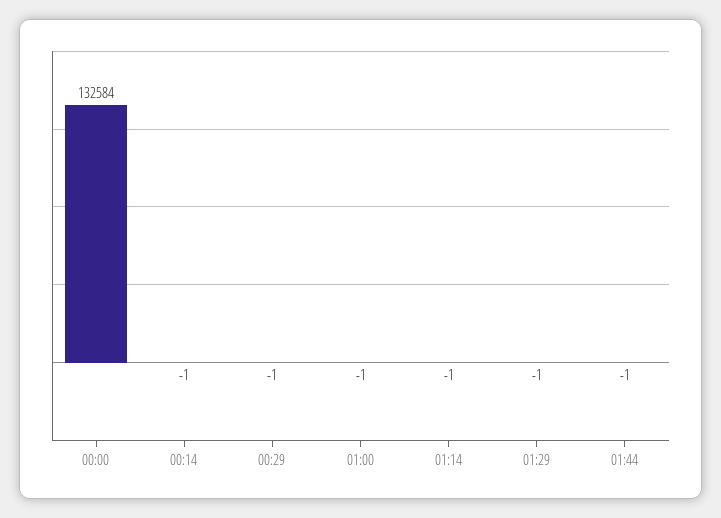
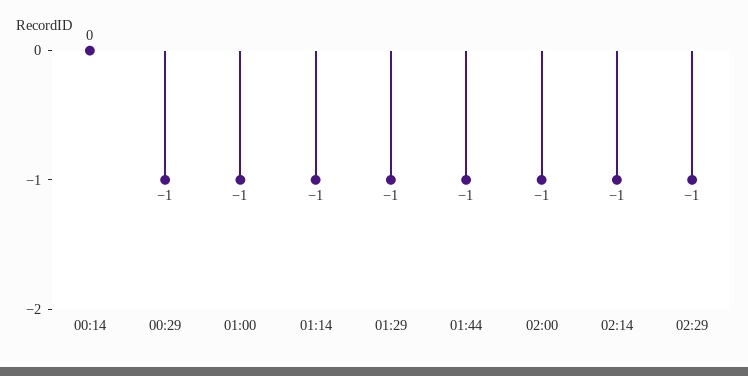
00:00: 132584 -> none
00:14: -1 -> 0
02:00: none -> -1
02:14: none -> -1
02:29: none -> -1

